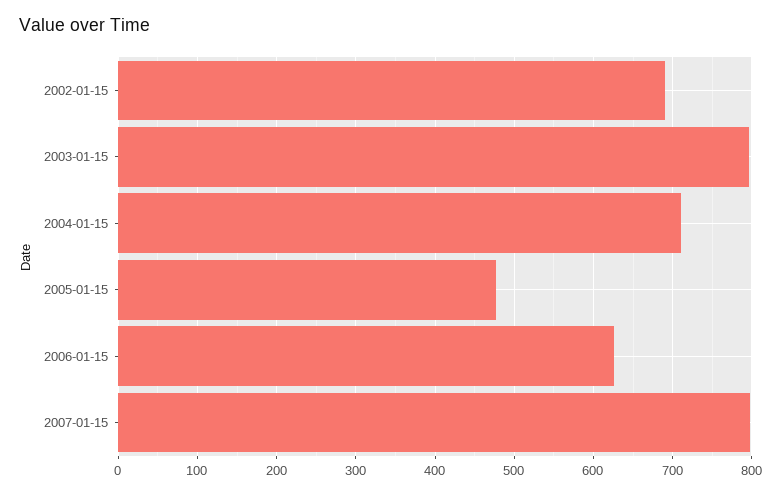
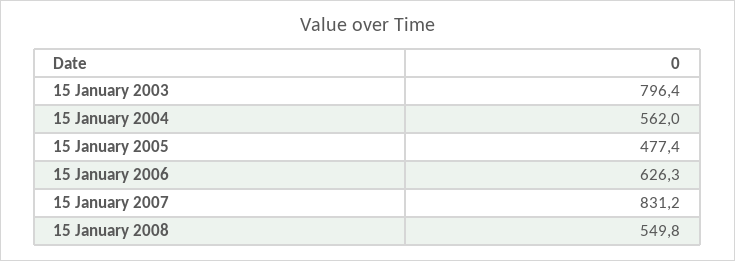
2002-01-15: 690 -> none
2004-01-15: 710 -> 562
2007-01-15: 800 -> 831.2
15 January 2008: none -> 549.8

